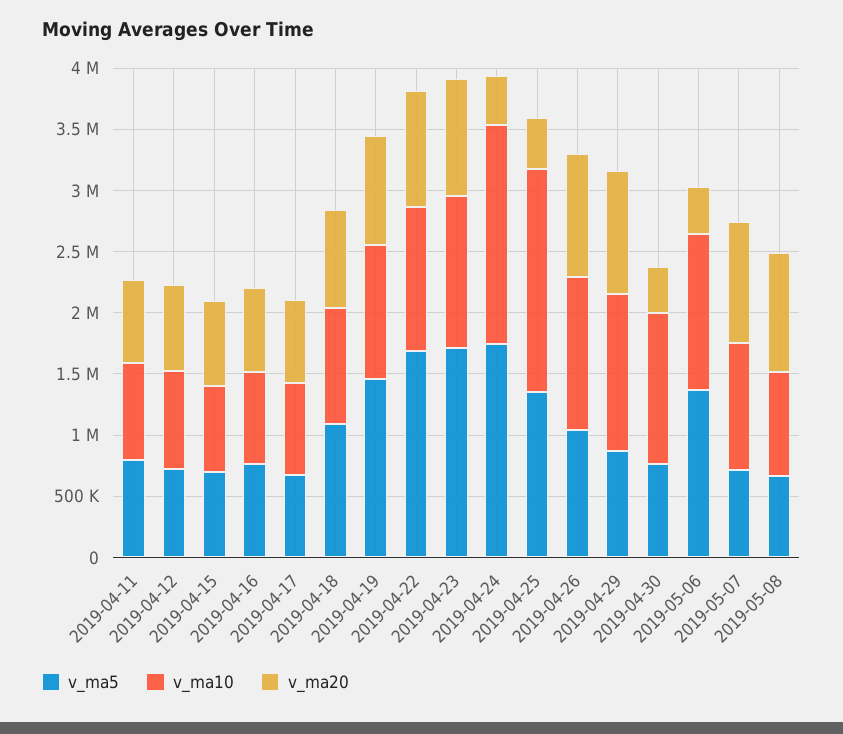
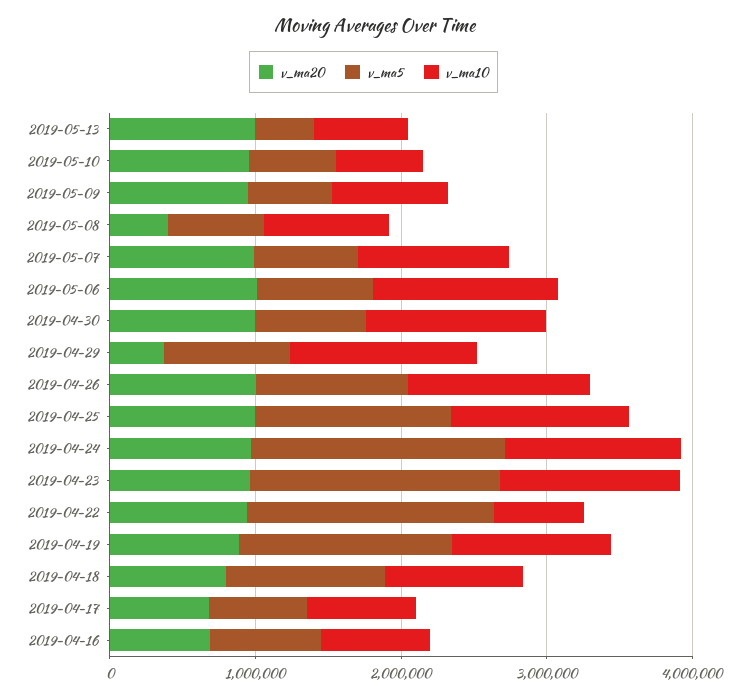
v_ma5, 2019-04-11: 800000 -> none
v_ma10, 2019-04-11: 800000 -> none
v_ma20, 2019-04-11: 700000 -> none
v_ma5, 2019-04-12: 700000 -> none
v_ma10, 2019-04-12: 800000 -> none
v_ma20, 2019-04-12: 700000 -> none
v_ma5, 2019-04-15: 700000 -> none
v_ma10, 2019-04-15: 700000 -> none
v_ma20, 2019-04-15: 700000 -> none
v_ma10, 2019-04-22: 1200000 -> 600000
v_ma10, 2019-04-24: 1800000 -> 1200000
v_ma20, 2019-04-24: 400000 -> 1000000
v_ma10, 2019-04-25: 1800000 -> 1200000
v_ma20, 2019-04-25: 400000 -> 1000000
v_ma20, 2019-04-29: 1000000 -> 400000
v_ma20, 2019-04-30: 400000 -> 1000000
v_ma5, 2019-05-06: 1400000 -> 800000
v_ma20, 2019-05-06: 400000 -> 1000000
v_ma20, 2019-05-08: 1000000 -> 400000
v_ma20, 2019-05-13: none -> 1000000
v_ma5, 2019-05-13: none -> 400000
v_ma10, 2019-05-13: none -> 600000
v_ma20, 2019-05-10: none -> 1000000
v_ma5, 2019-05-10: none -> 600000
v_ma10, 2019-05-10: none -> 600000
v_ma20, 2019-05-09: none -> 1000000
v_ma5, 2019-05-09: none -> 600000
v_ma10, 2019-05-09: none -> 800000

